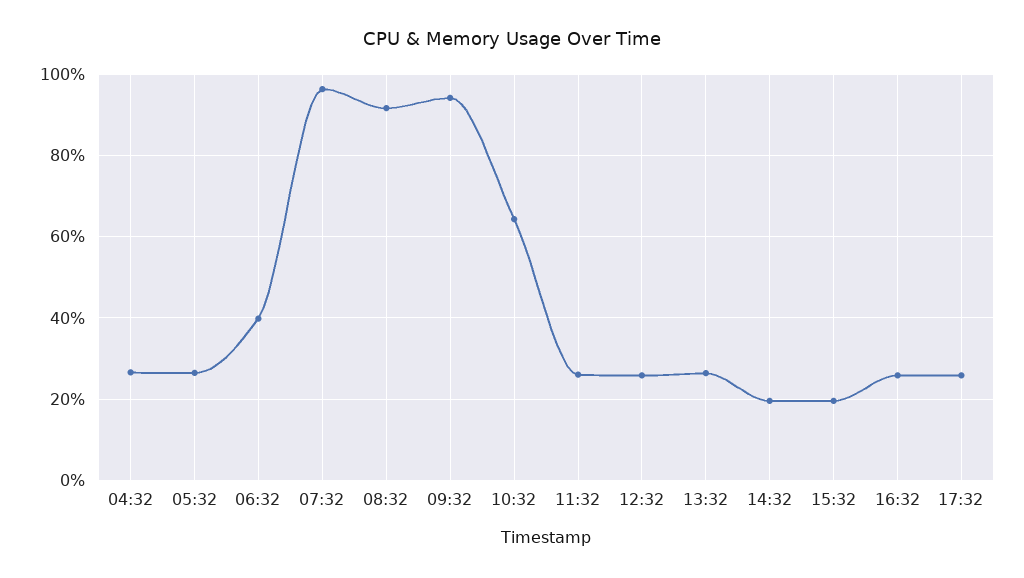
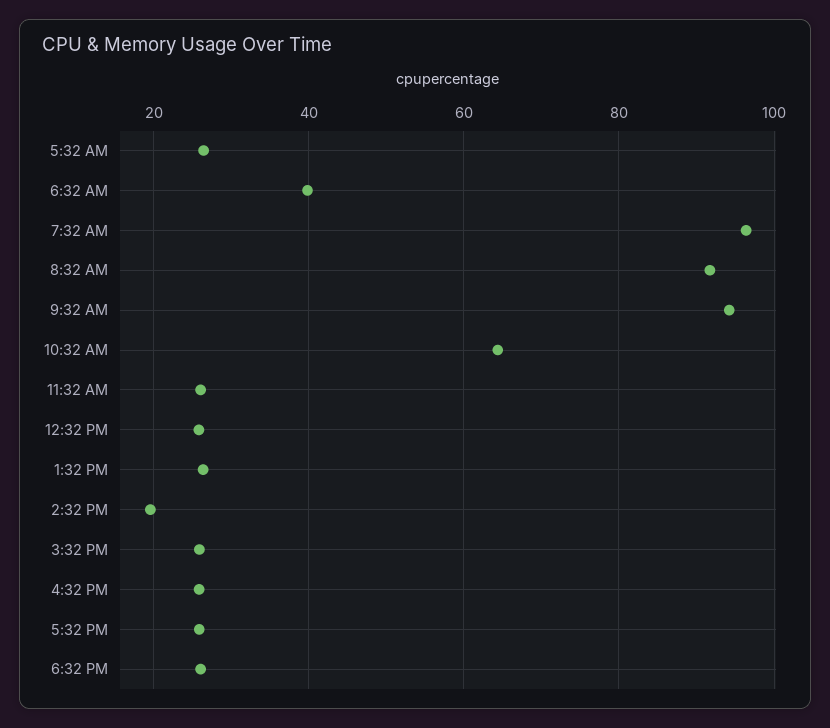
04:32: 26 -> none
15:32: 20 -> 26
6:32 PM: none -> 26

